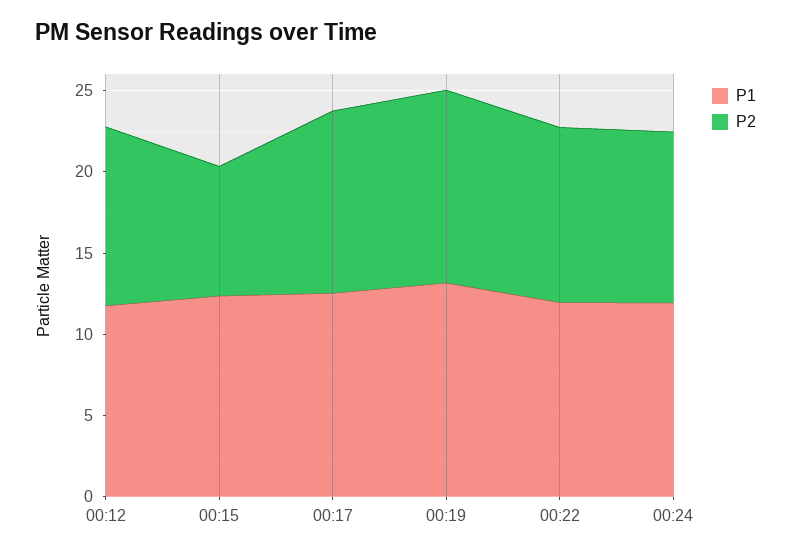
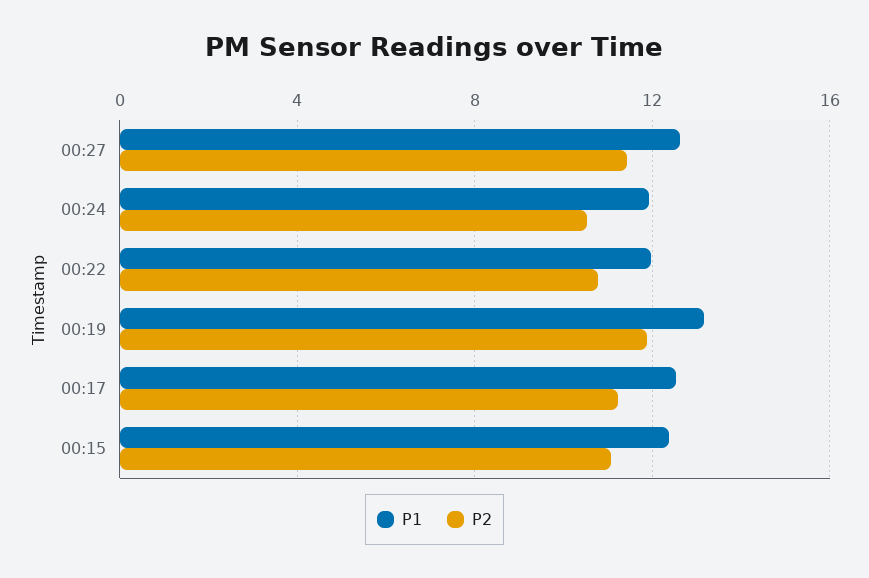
P1, 00:12: 12 -> none
P2, 00:12: 11 -> none
P2, 00:15: 8 -> 11
P1, 00:27: none -> 12.5
P2, 00:27: none -> 11.5

